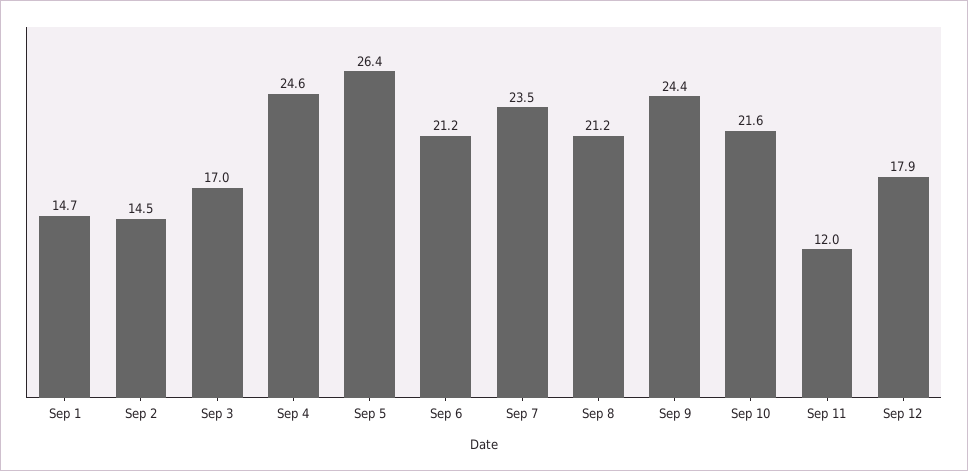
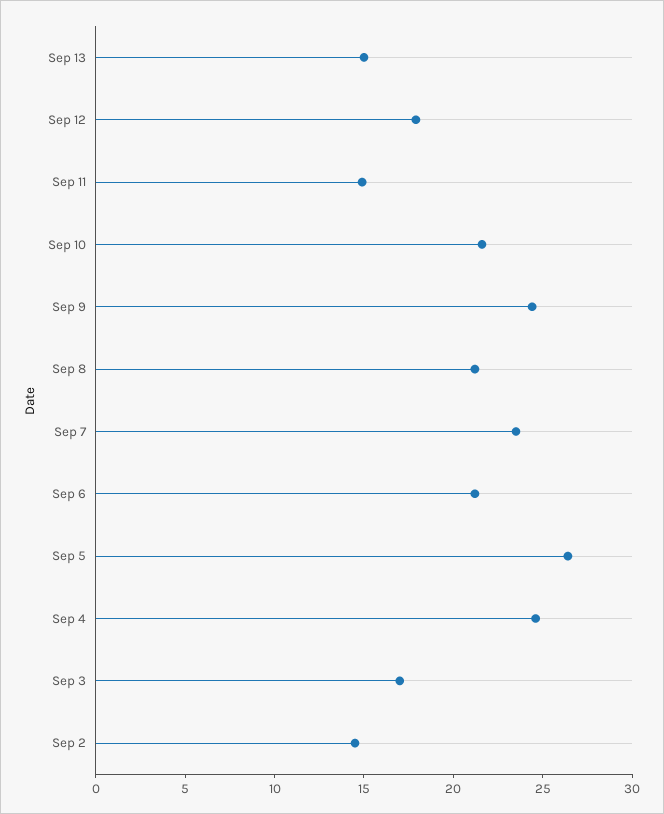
Sep 1: 14.7 -> none
Sep 11: 12 -> 15
Sep 13: none -> 15

